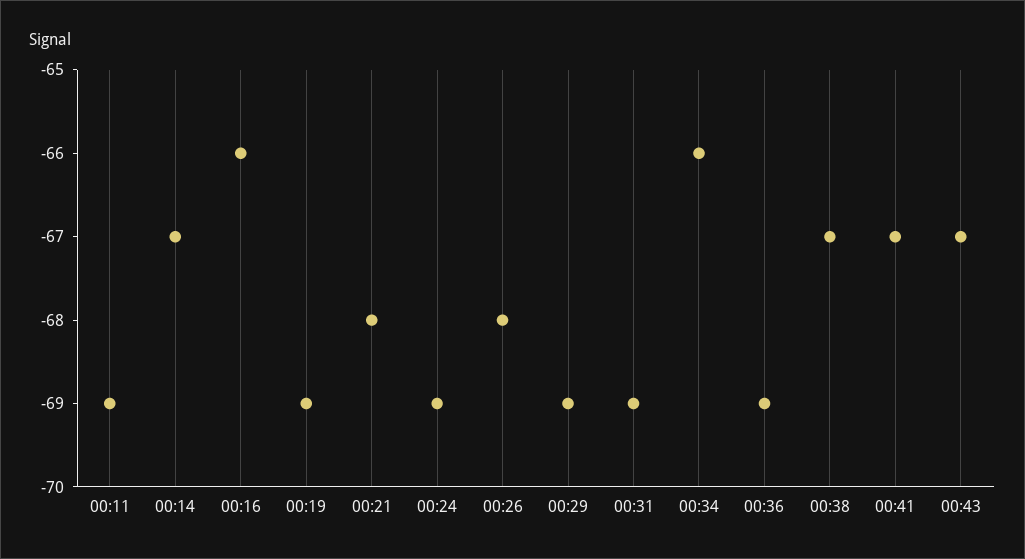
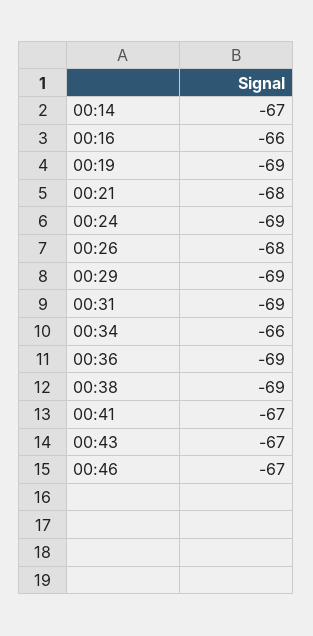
00:11: -69 -> none
00:38: -67 -> -69
00:46: none -> -67

